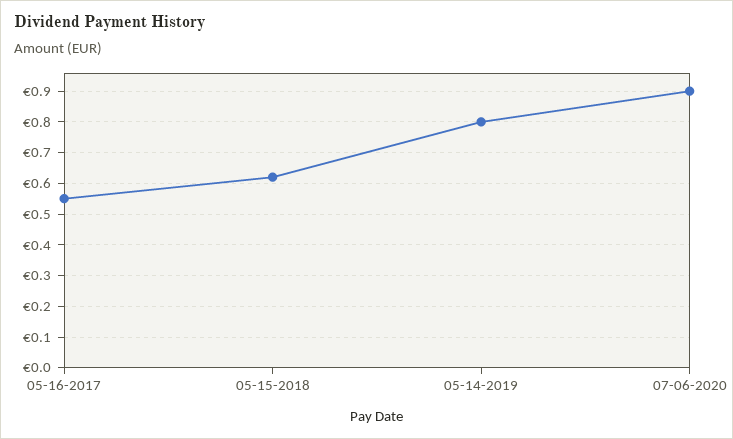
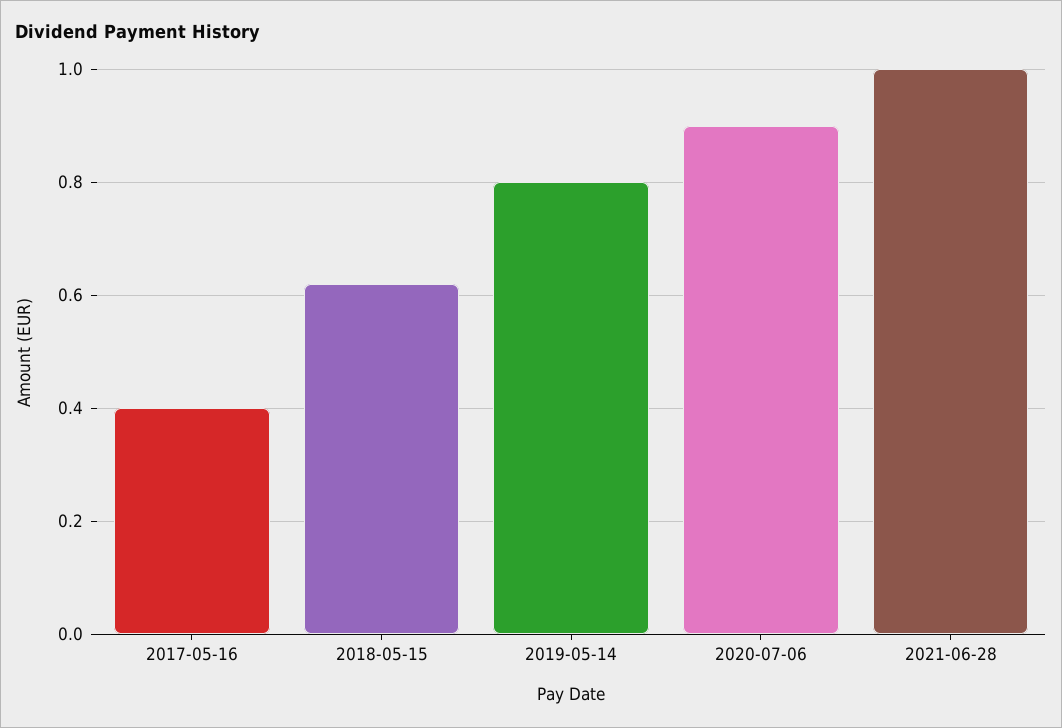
05-16-2017: 0.55 -> 0.4
2021-06-28: none -> 1

